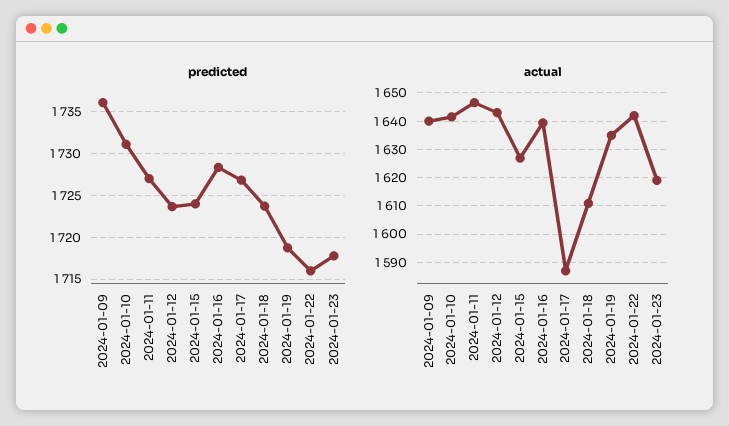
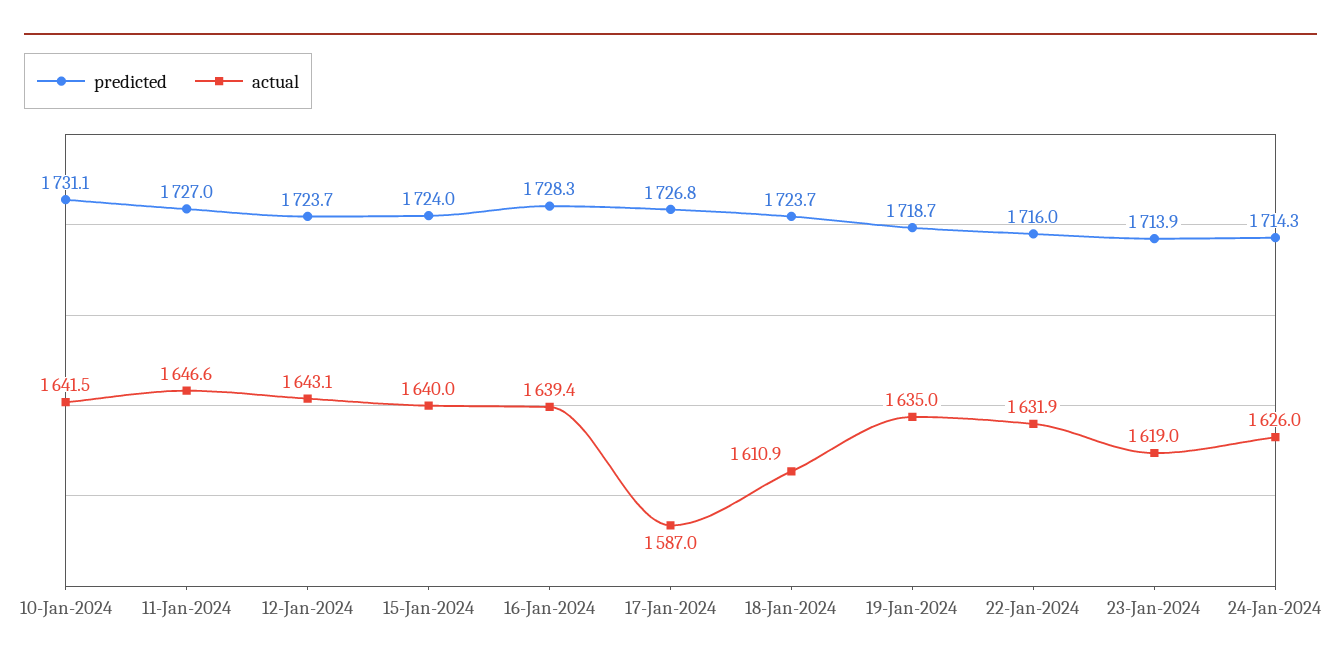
predicted, 2024-01-09: 1736 -> none
predicted, 2024-01-23: 1718 -> 1713.9
actual, 2024-01-09: 1640 -> none
actual, 2024-01-15: 1627.5 -> 1640
actual, 2024-01-22: 1642.5 -> 1631.9
predicted, 24-Jan-2024: none -> 1714.3
actual, 24-Jan-2024: none -> 1626

